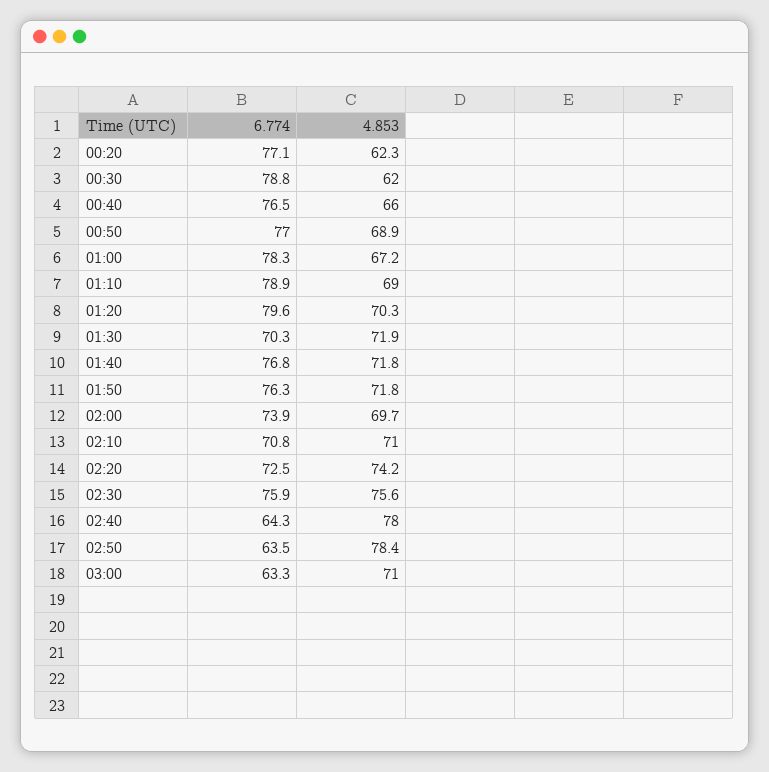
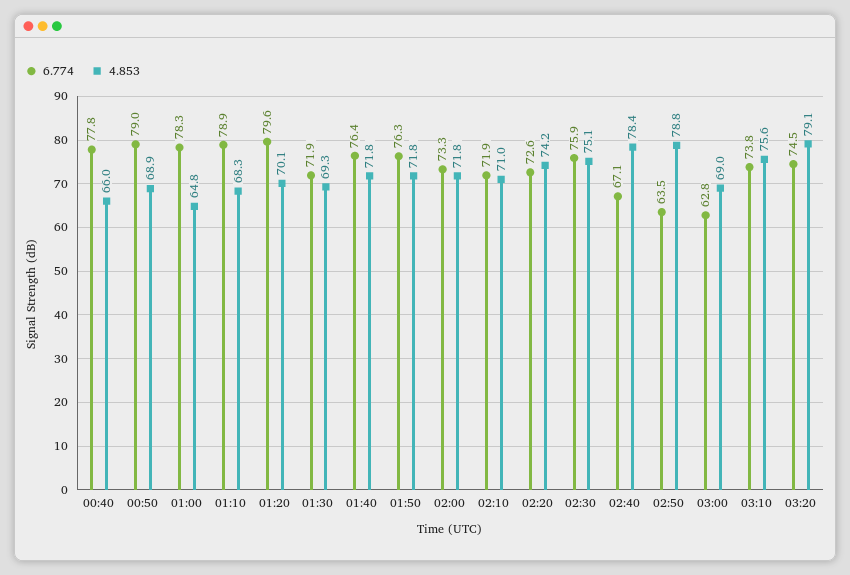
6.774, 00:20: 77.1 -> none
4.853, 00:20: 62.3 -> none
6.774, 00:30: 78.8 -> none
4.853, 00:30: 62 -> none
6.774, 00:40: 76.5 -> 77.8
6.774, 00:50: 77 -> 79
4.853, 01:00: 67.2 -> 64.8
4.853, 01:10: 69 -> 68.3
4.853, 01:20: 70.3 -> 70.1
6.774, 01:30: 70.3 -> 71.9
4.853, 01:30: 71.9 -> 69.3
6.774, 01:40: 76.8 -> 76.4
6.774, 02:00: 73.9 -> 73.3
4.853, 02:00: 69.7 -> 71.8
6.774, 02:10: 70.8 -> 71.9
6.774, 02:20: 72.5 -> 72.6
4.853, 02:30: 75.6 -> 75.1
6.774, 02:40: 64.3 -> 67.1
4.853, 02:40: 78 -> 78.4
4.853, 02:50: 78.4 -> 78.8
6.774, 03:00: 63.3 -> 62.8
4.853, 03:00: 71 -> 69
6.774, 03:10: none -> 73.8
4.853, 03:10: none -> 75.6
6.774, 03:20: none -> 74.5
4.853, 03:20: none -> 79.1

